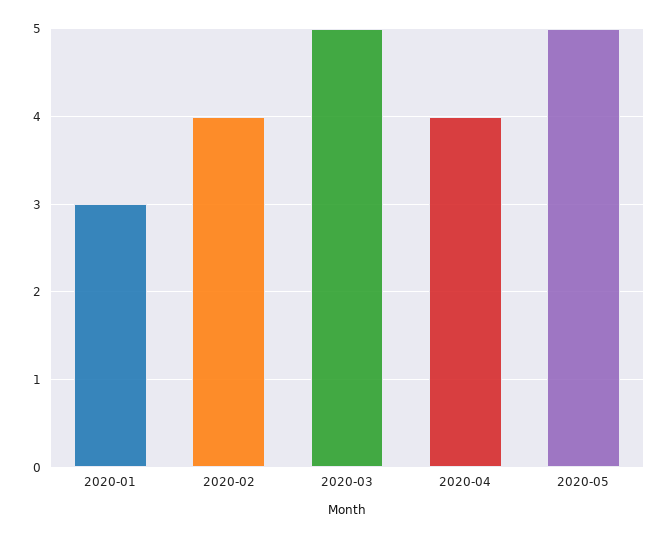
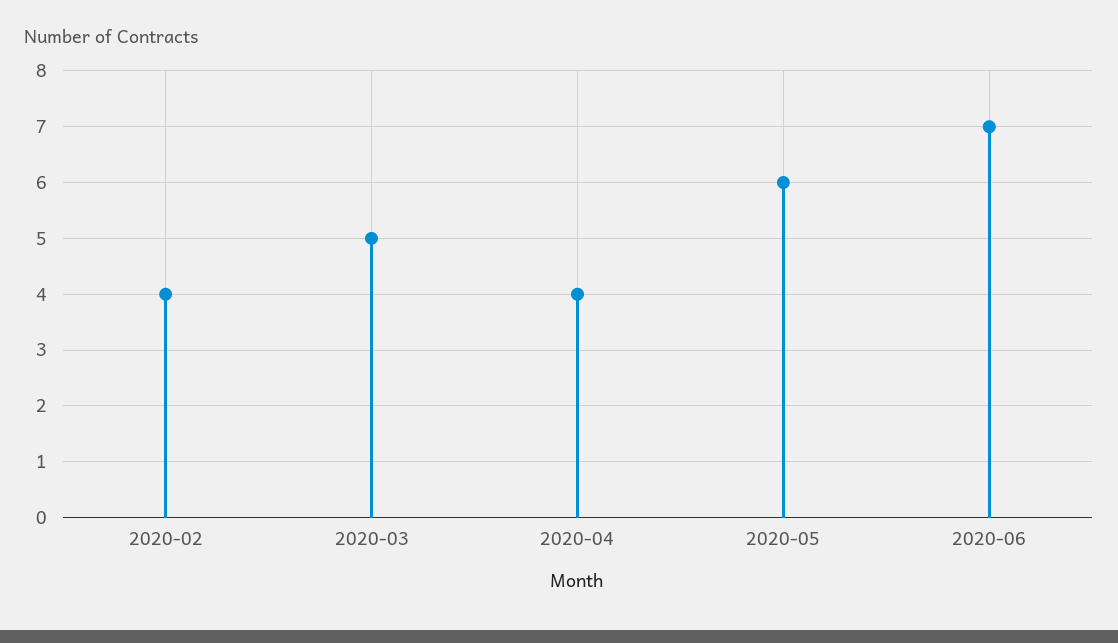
2020-01: 3 -> none
2020-05: 5 -> 6
2020-06: none -> 7

